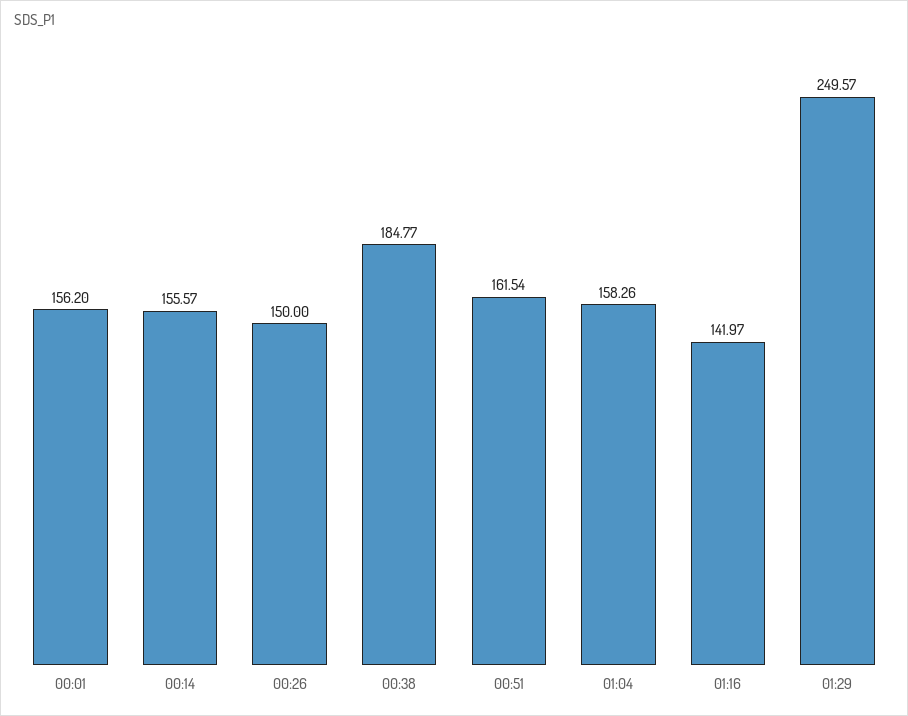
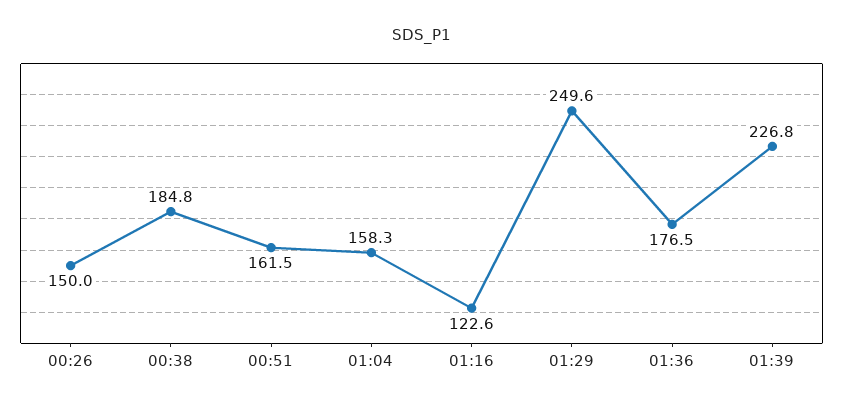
00:01: 156.2 -> none
00:14: 155.57 -> none
01:16: 141.97 -> 122.6
01:36: none -> 176.5
01:39: none -> 226.8

